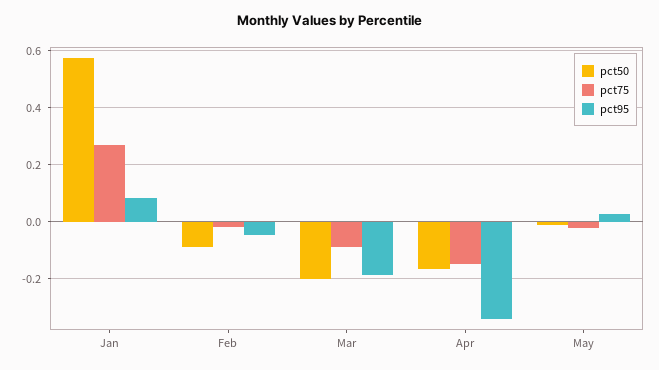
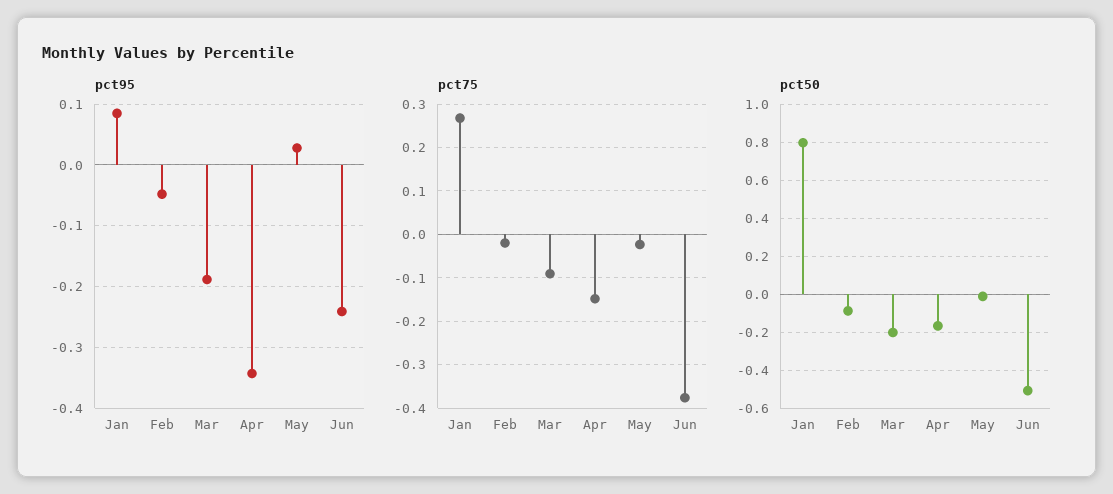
pct50, Jan: 0.575 -> 0.8
pct95, Jun: none -> -0.24
pct75, Jun: none -> -0.38
pct50, Jun: none -> -0.5

